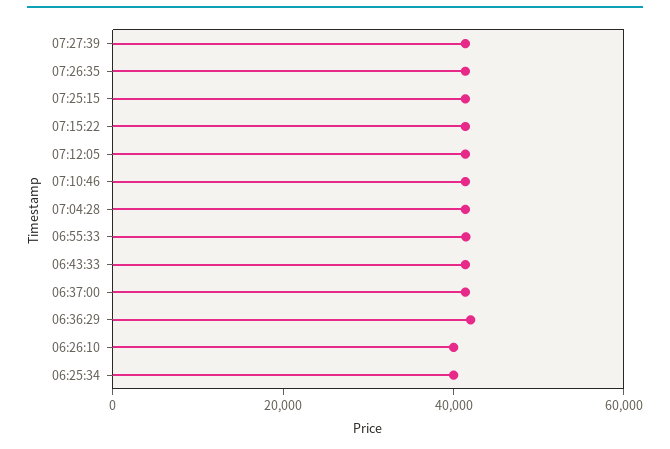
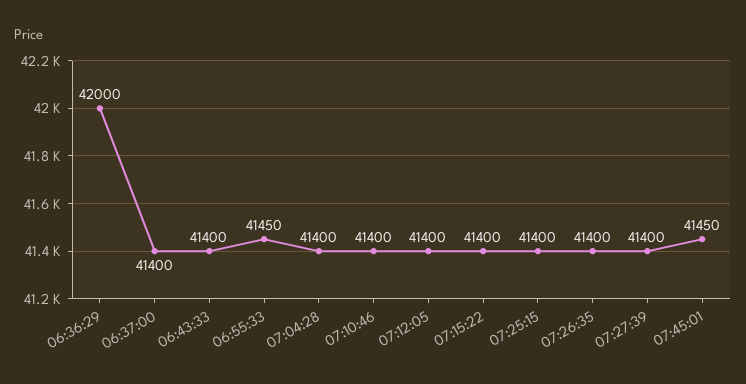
06:26:10: 40000 -> none
06:25:34: 40000 -> none
07:45:01: none -> 41450

